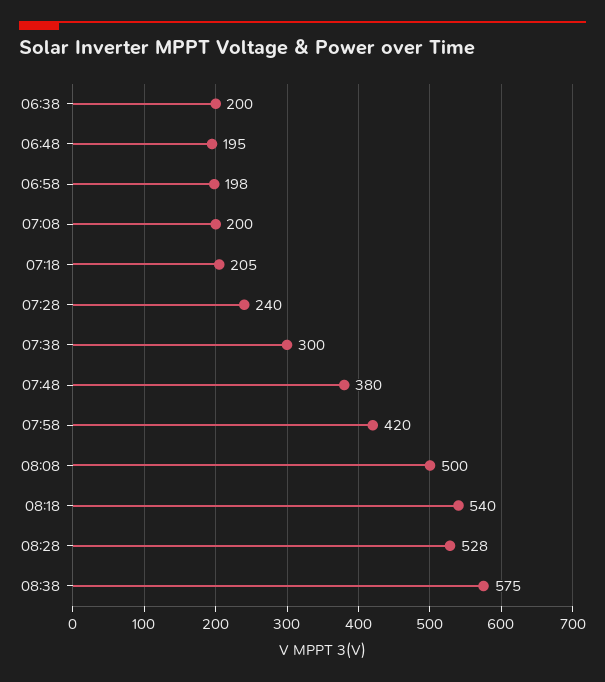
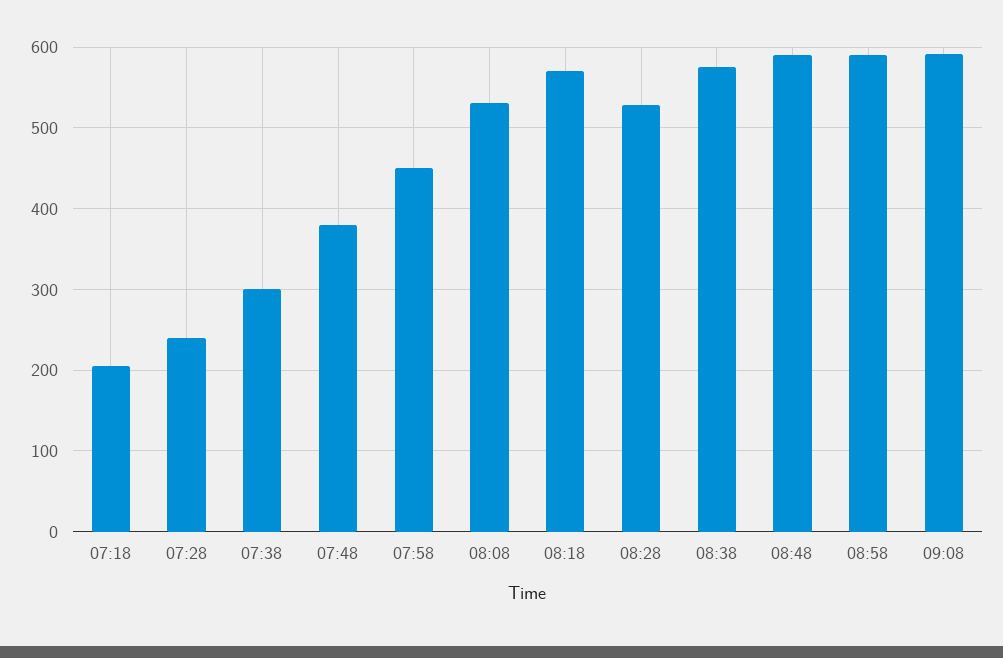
06:38: 200 -> none
06:48: 195 -> none
06:58: 198 -> none
07:08: 200 -> none
07:58: 420 -> 450
08:08: 500 -> 530
08:18: 540 -> 570
08:48: none -> 590
08:58: none -> 590
09:08: none -> 590

